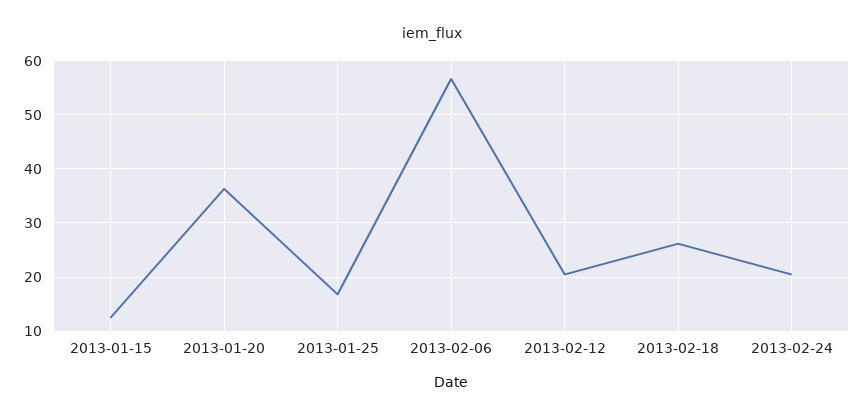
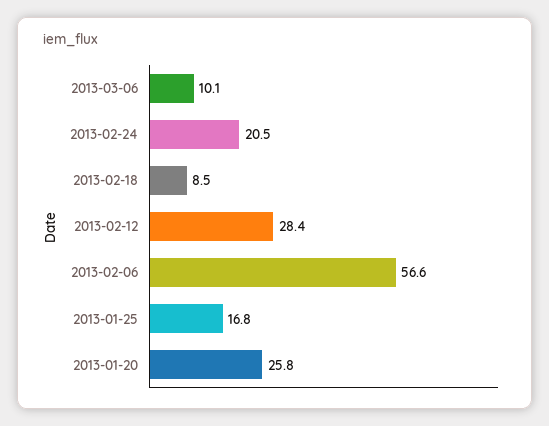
2013-01-15: 12 -> none
2013-01-20: 36 -> 25.8
2013-02-12: 20 -> 28.4
2013-02-18: 26 -> 8.5
2013-03-06: none -> 10.1

